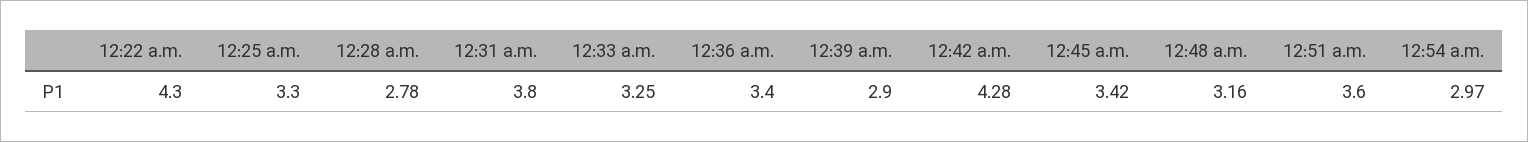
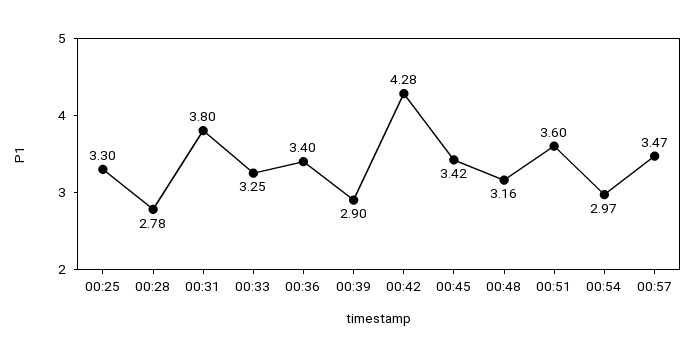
12:22 a.m.: 4.3 -> none
00:57: none -> 3.47

